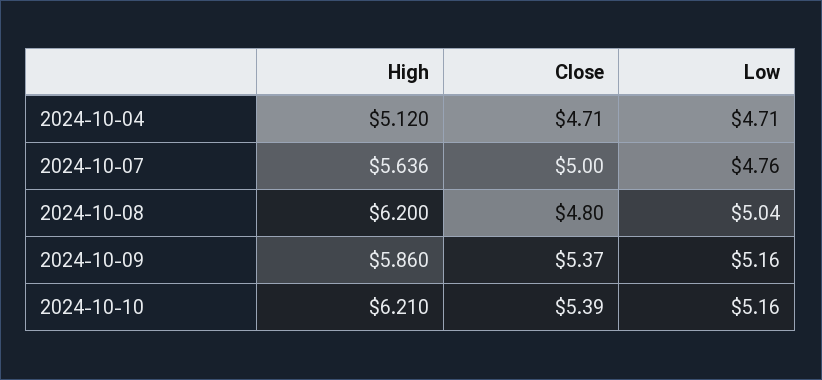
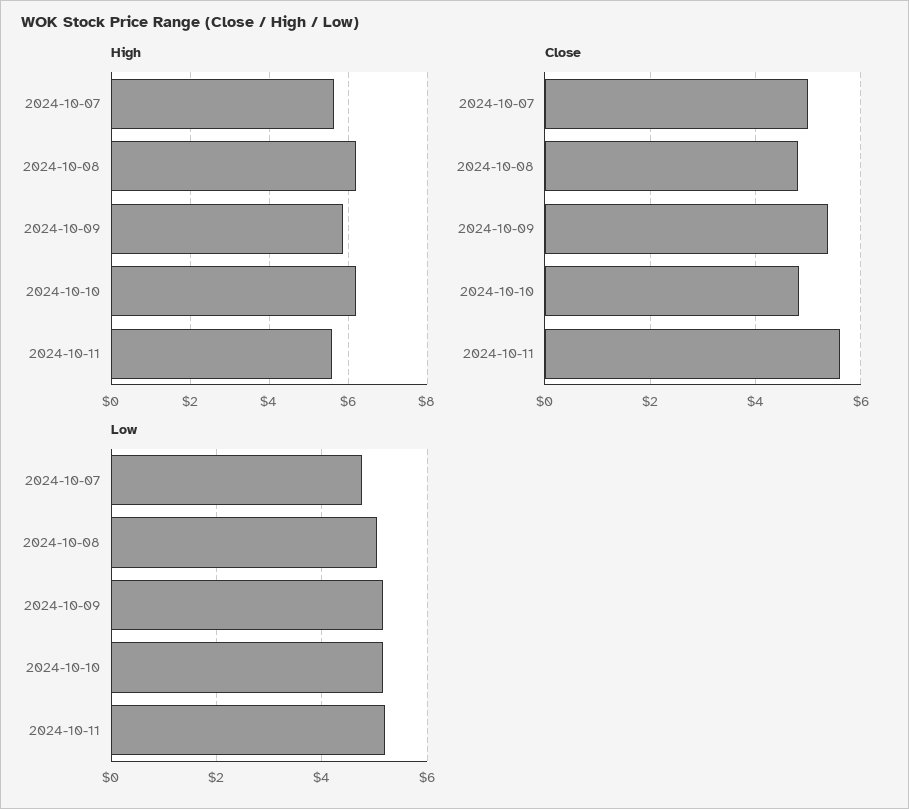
High, 2024-10-04: 5.12 -> none
Close, 2024-10-04: 4.71 -> none
Low, 2024-10-04: 4.71 -> none
Close, 2024-10-10: 5.39 -> 4.8
High, 2024-10-11: none -> 5.6
Close, 2024-10-11: none -> 5.6
Low, 2024-10-11: none -> 5.2

